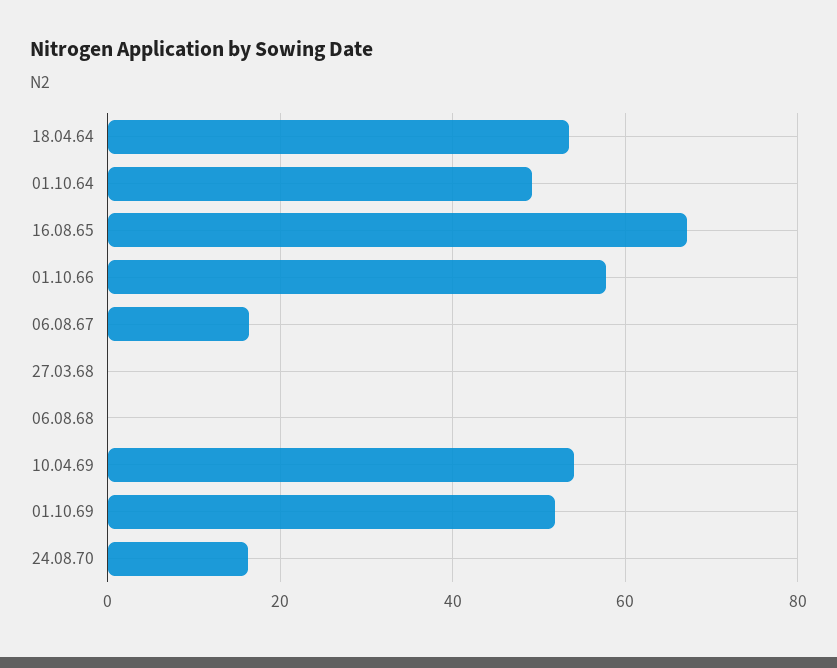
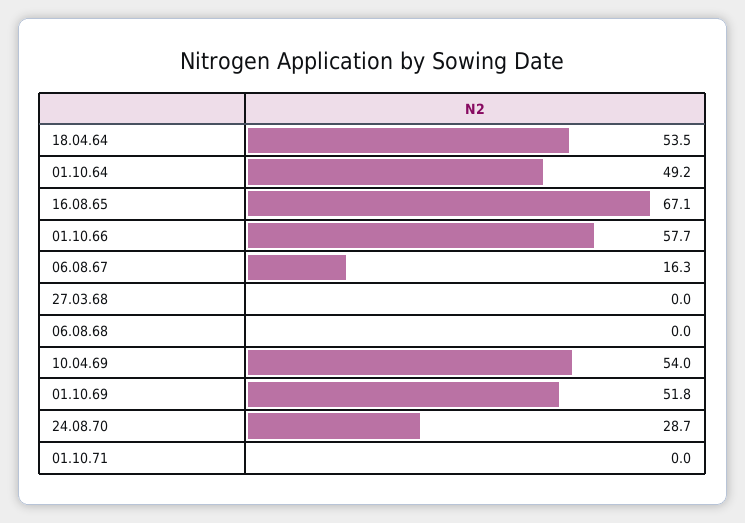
24.08.70: 16 -> 28.7
01.10.71: none -> 0

